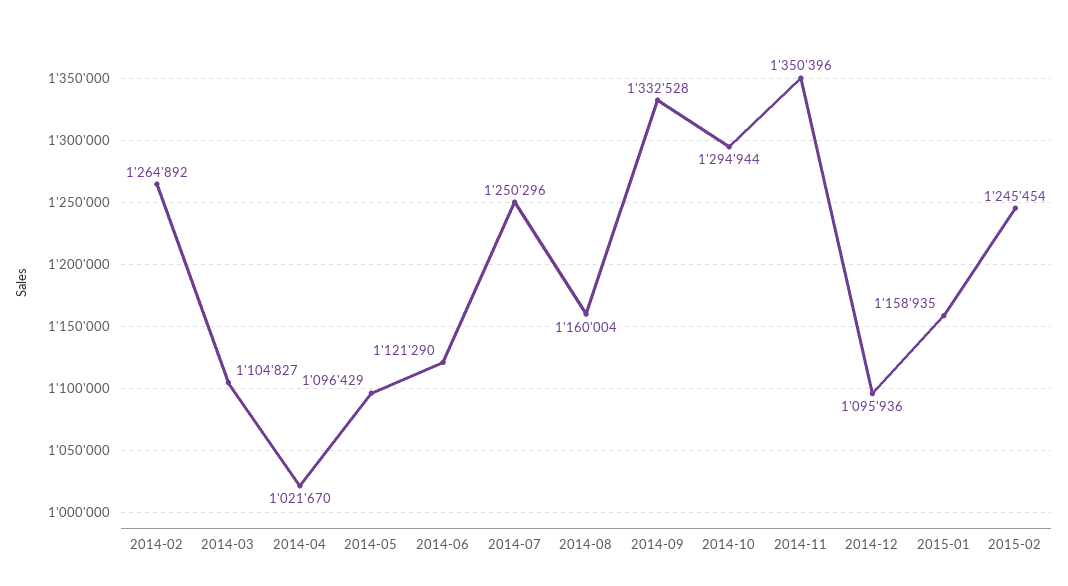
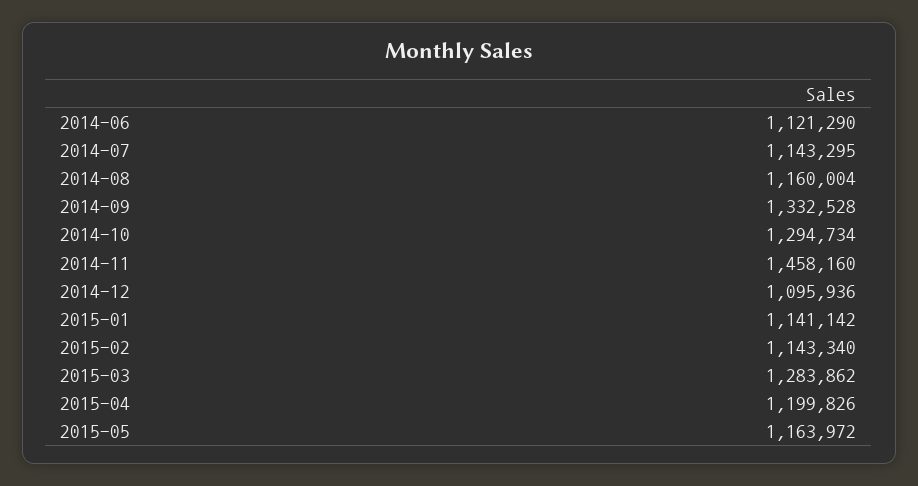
2014-02: 1264892 -> none
2014-03: 1104827 -> none
2014-04: 1021670 -> none
2014-05: 1096429 -> none
2014-07: 1250296 -> 1143295
2014-10: 1294944 -> 1294734
2014-11: 1350396 -> 1458160
2015-01: 1158935 -> 1141142
2015-02: 1245454 -> 1143340
2015-03: none -> 1283862
2015-04: none -> 1199826
2015-05: none -> 1163972

